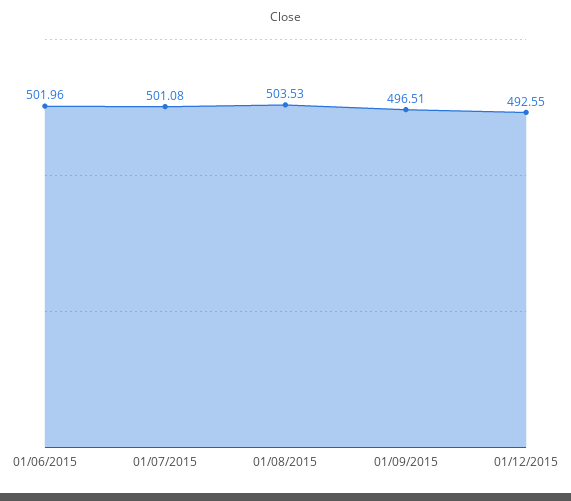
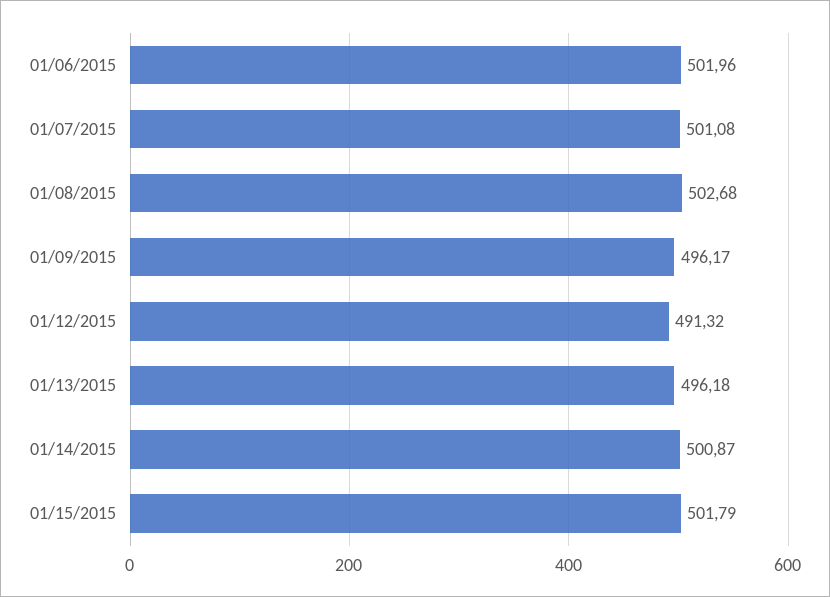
01/08/2015: 503.53 -> 502.68
01/09/2015: 496.51 -> 496.17
01/12/2015: 492.55 -> 491.32
01/13/2015: none -> 496.18
01/14/2015: none -> 500.87
01/15/2015: none -> 501.79

